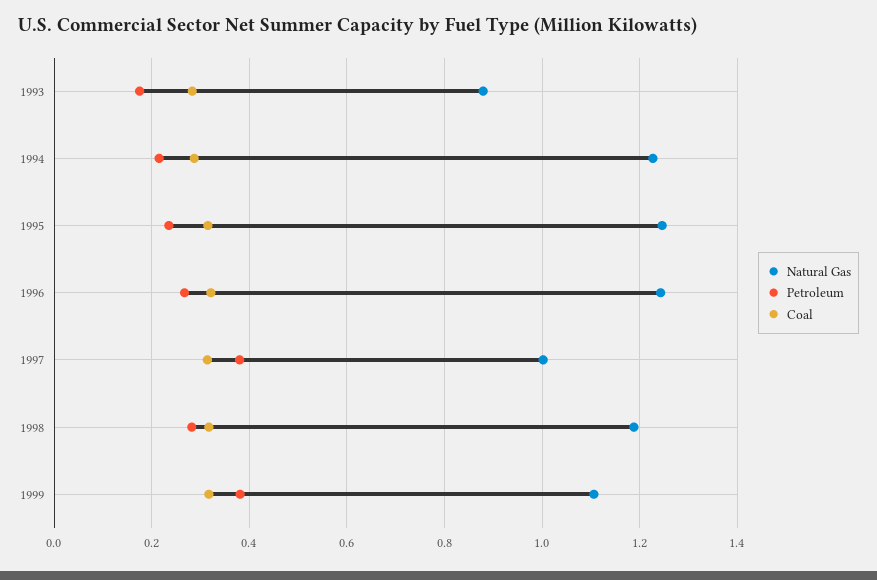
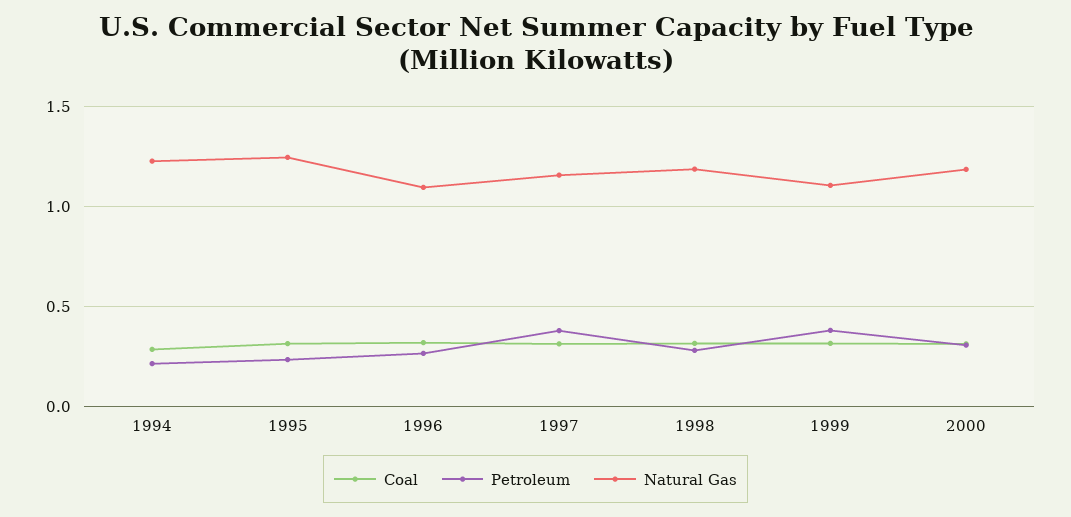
Natural Gas, 1993: 0.88 -> none
Petroleum, 1993: 0.18 -> none
Coal, 1993: 0.28 -> none
Natural Gas, 1996: 1.24 -> 1.1
Natural Gas, 1997: 1 -> 1.15
Coal, 2000: none -> 0.3
Petroleum, 2000: none -> 0.3
Natural Gas, 2000: none -> 1.2

